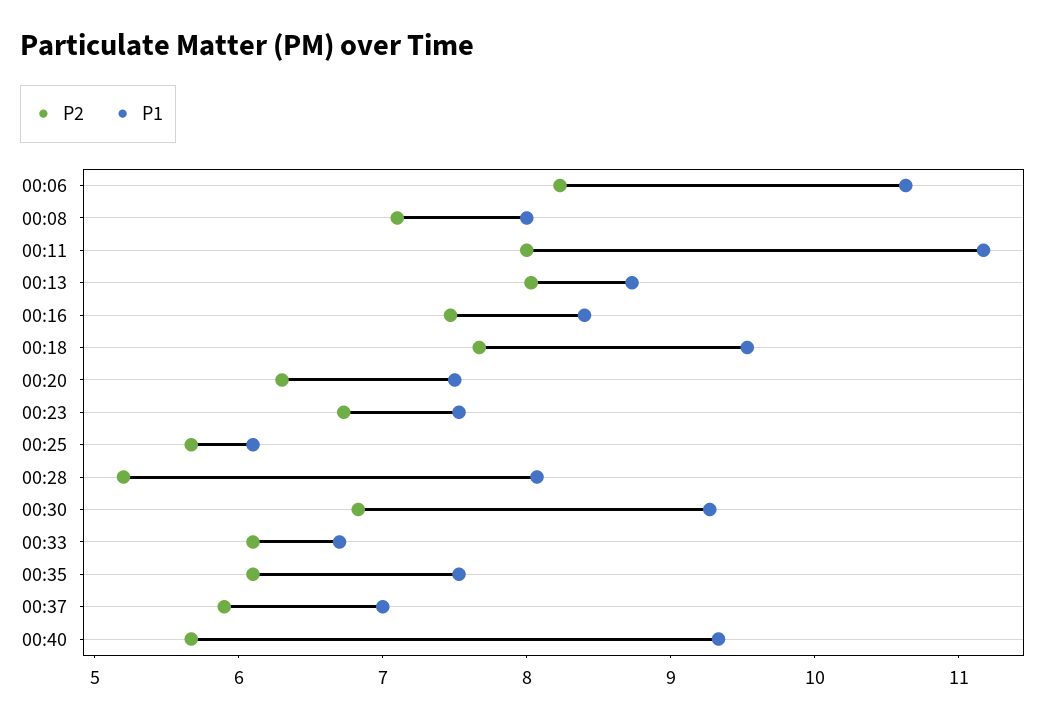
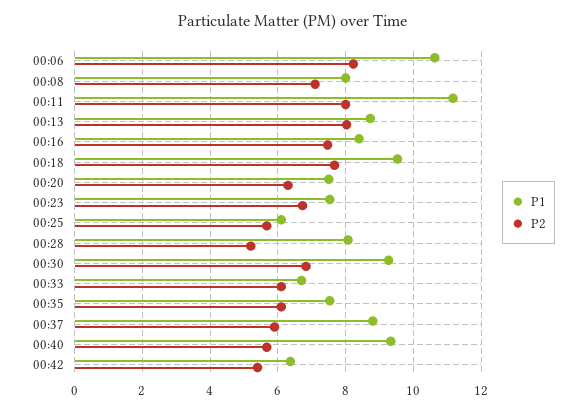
P1, 00:37: 7 -> 8.8
P1, 00:42: none -> 6.4
P2, 00:42: none -> 5.4

